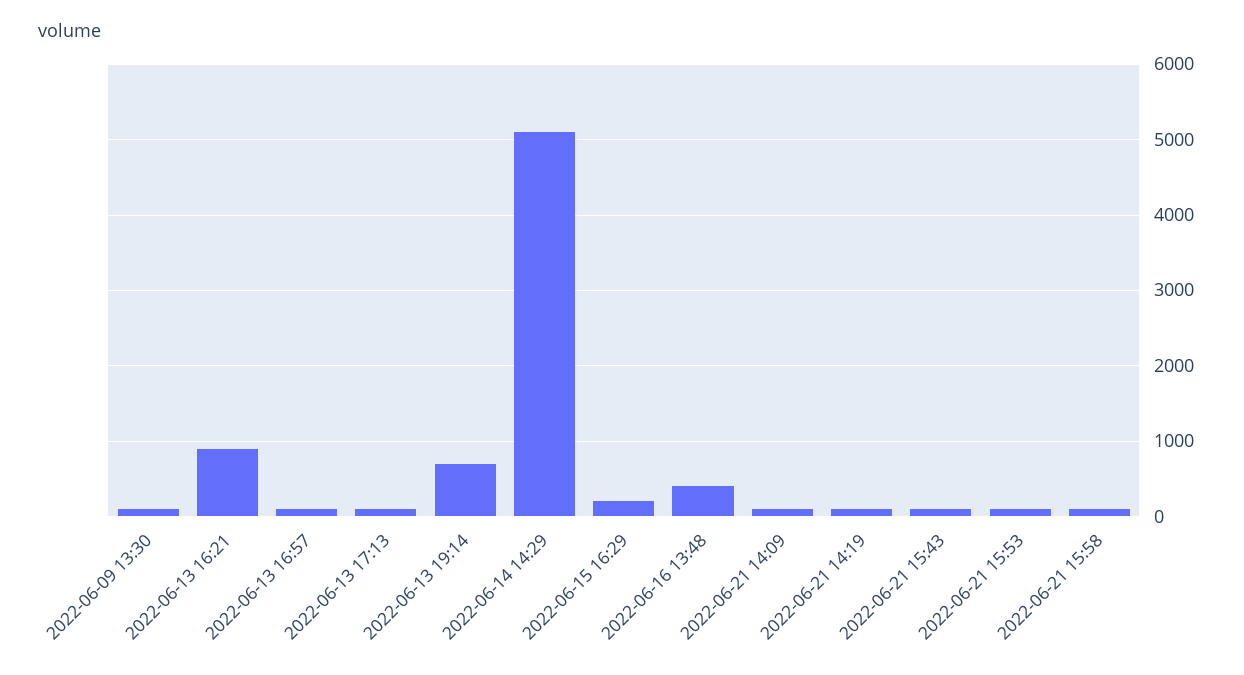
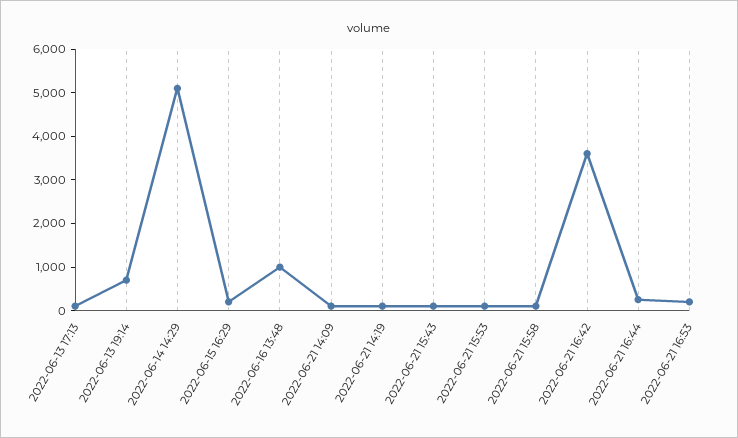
2022-06-09 13:30: 100 -> none
2022-06-13 16:21: 900 -> none
2022-06-13 16:57: 100 -> none
2022-06-16 13:48: 400 -> 1000
2022-06-21 16:42: none -> 3600
2022-06-21 16:44: none -> 200
2022-06-21 16:53: none -> 200

